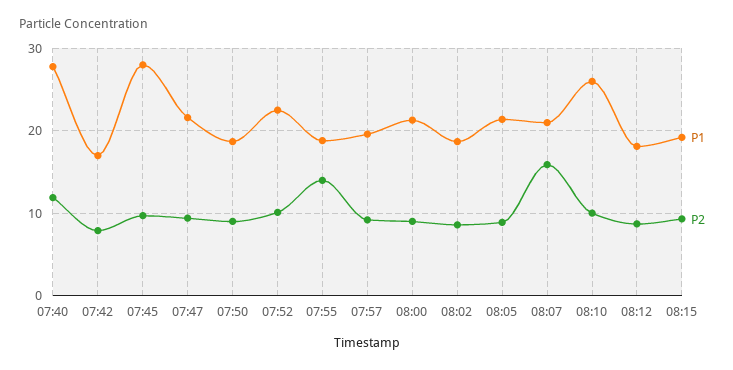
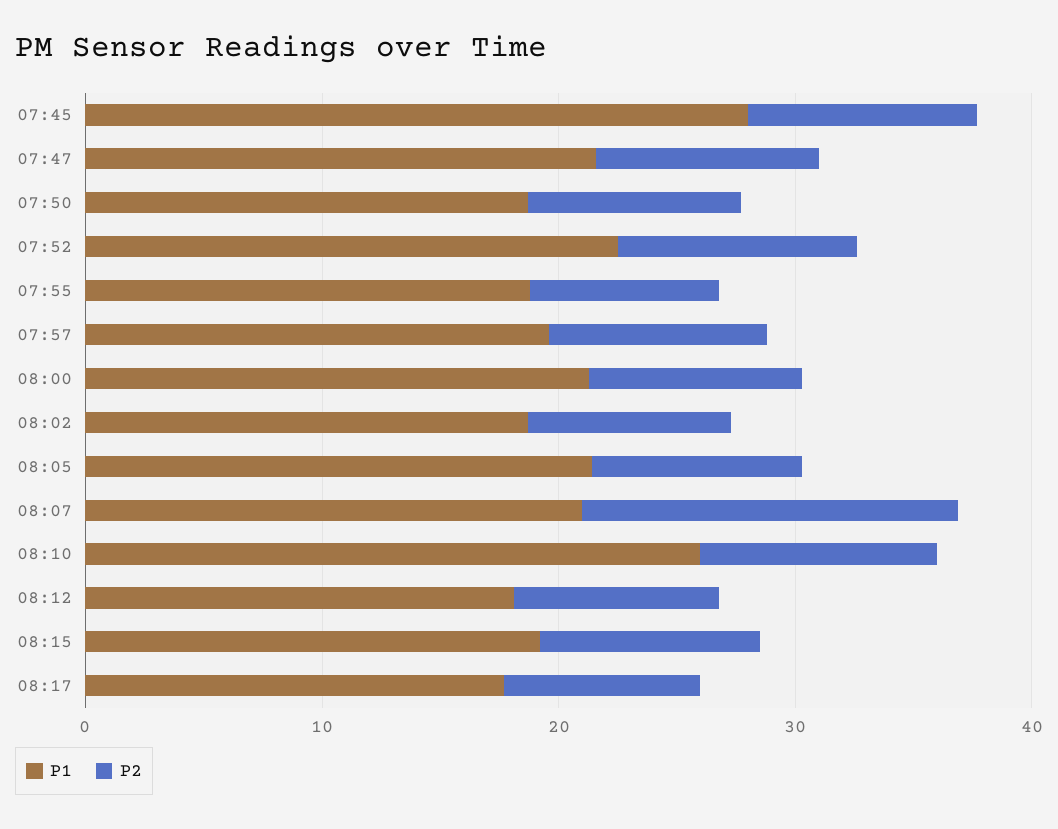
P1, 07:40: 28 -> none
P2, 07:40: 12 -> none
P1, 07:42: 17 -> none
P2, 07:42: 8 -> none
P2, 07:55: 14 -> 8
P1, 08:17: none -> 18
P2, 08:17: none -> 8

